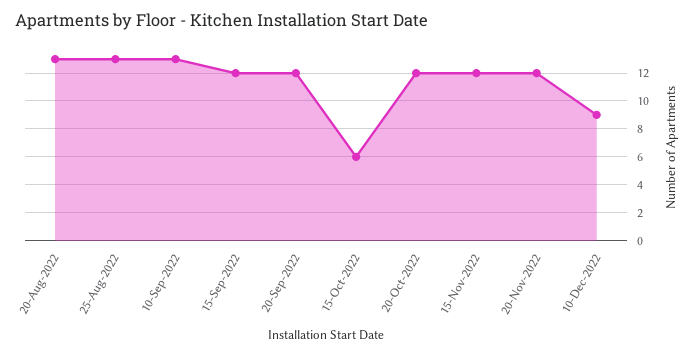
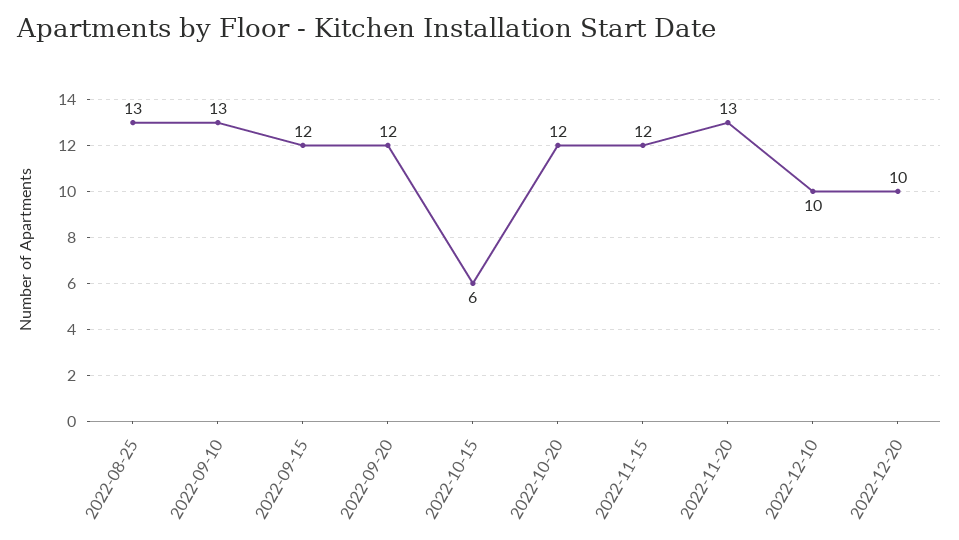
20-Aug-2022: 13 -> none
20-Nov-2022: 12 -> 13
10-Dec-2022: 9 -> 10
2022-12-20: none -> 10

